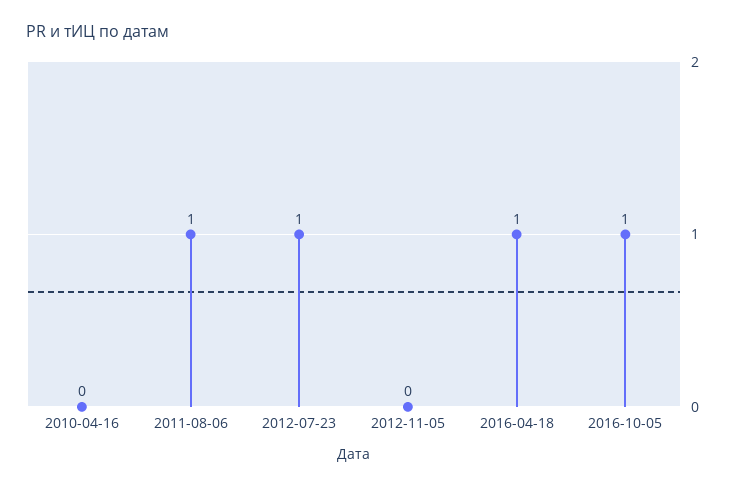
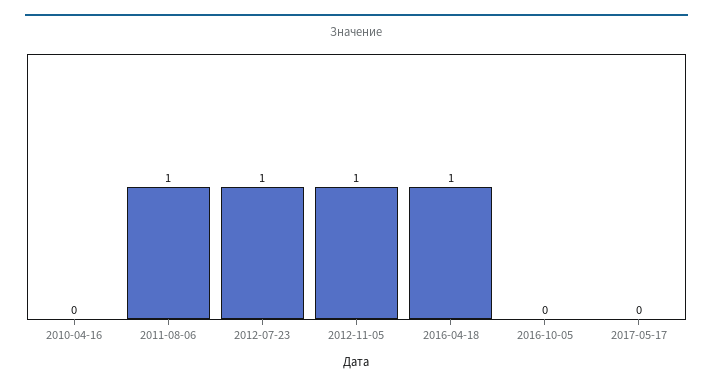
2012-11-05: 0 -> 1
2016-10-05: 1 -> 0
2017-05-17: none -> 0

